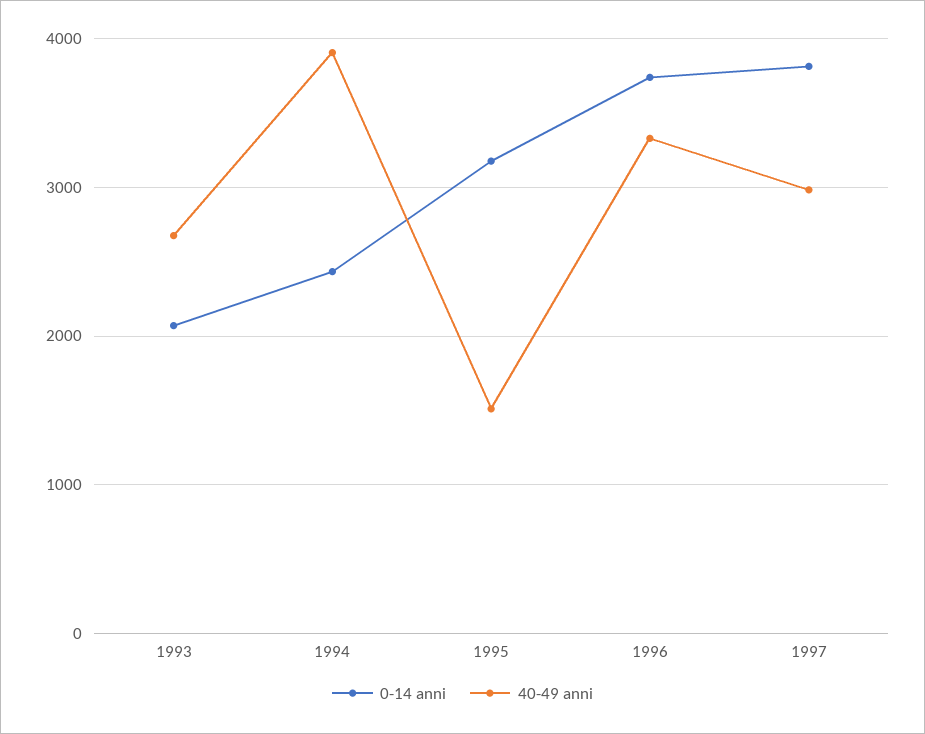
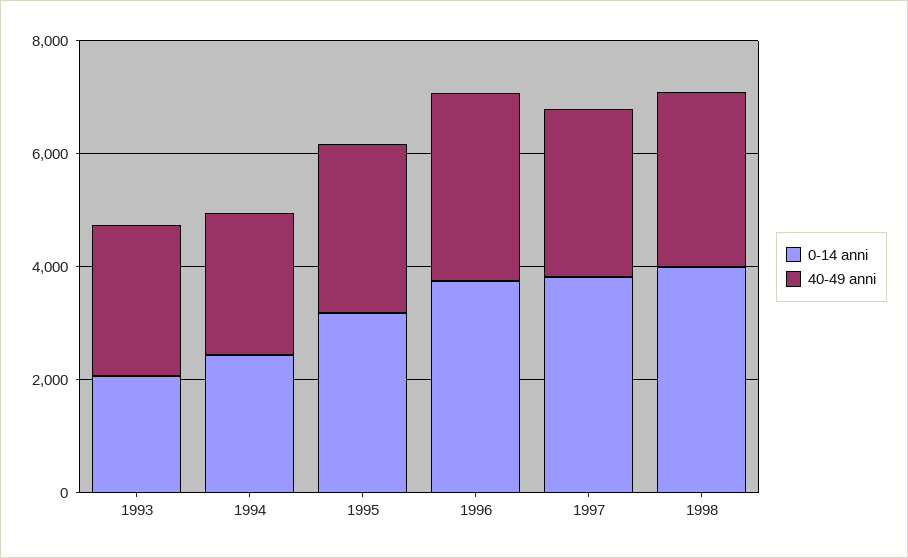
40-49 anni, 1994: 3900 -> 2500
40-49 anni, 1995: 1500 -> 3000
0-14 anni, 1998: none -> 4000
40-49 anni, 1998: none -> 3000

